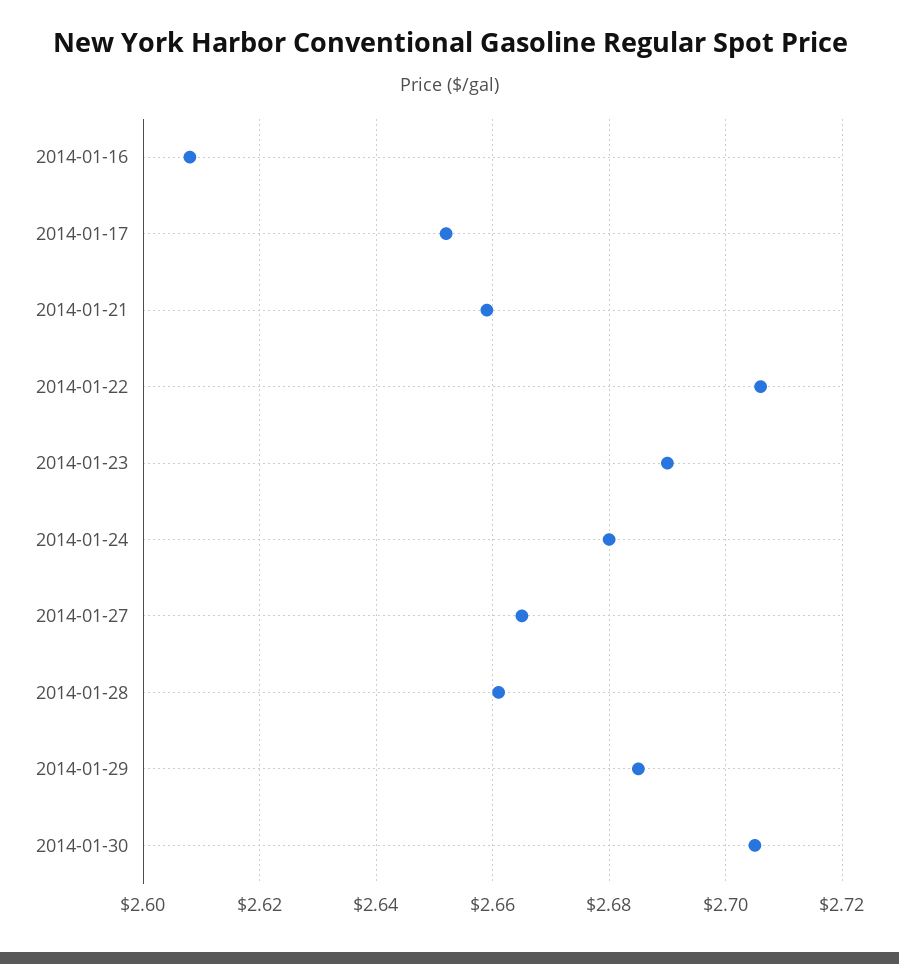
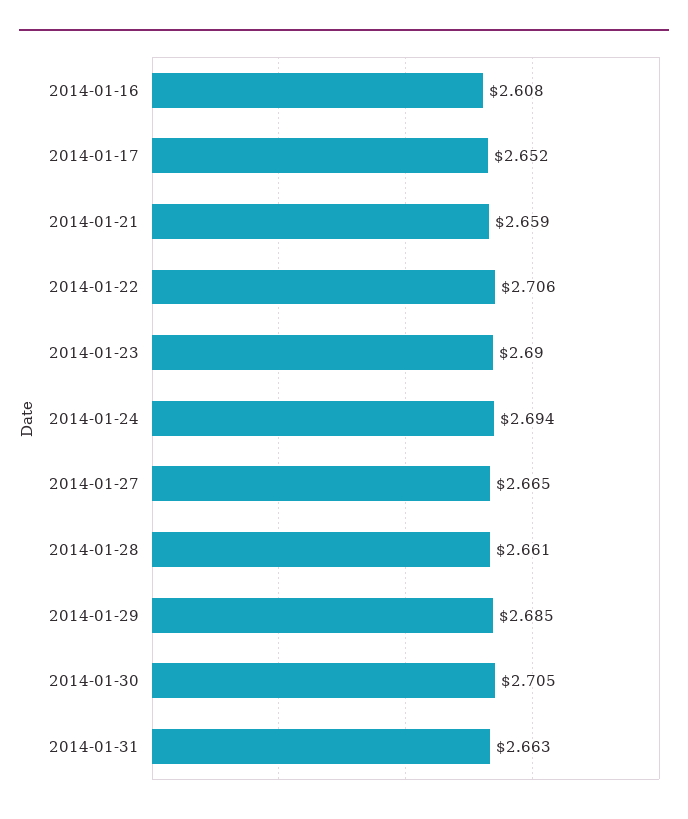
2014-01-24: 2.68 -> 2.694
2014-01-31: none -> 2.663

